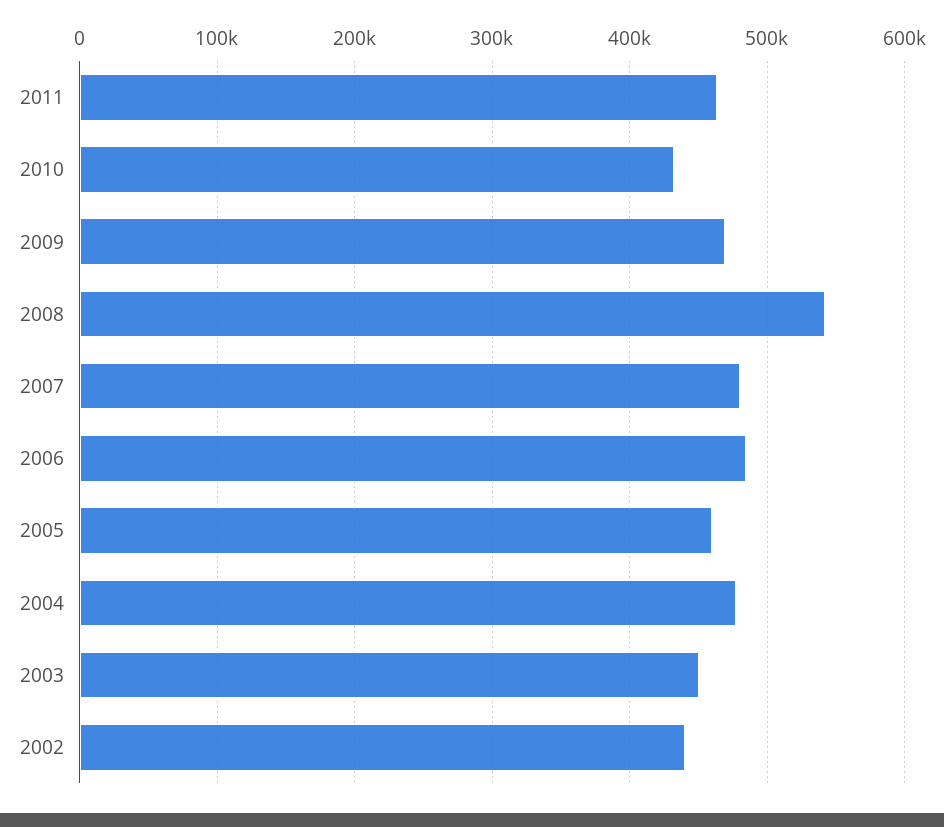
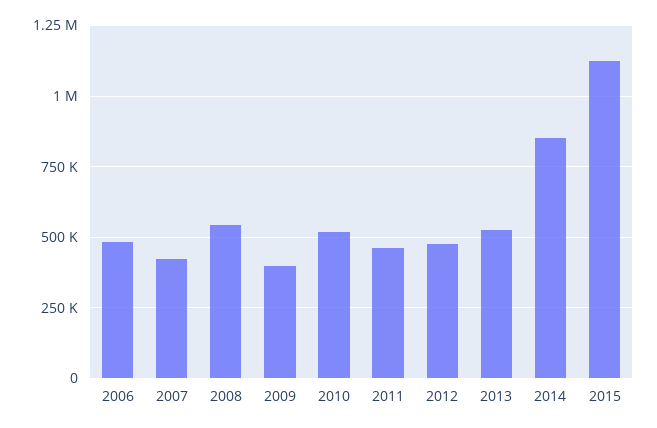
2010: 430000 -> 525000
2009: 470000 -> 400000
2007: 480000 -> 425000
2005: 460000 -> none
2004: 480000 -> none
2003: 450000 -> none
2002: 440000 -> none
2012: none -> 475000
2013: none -> 525000
2014: none -> 850000
2015: none -> 1125000

